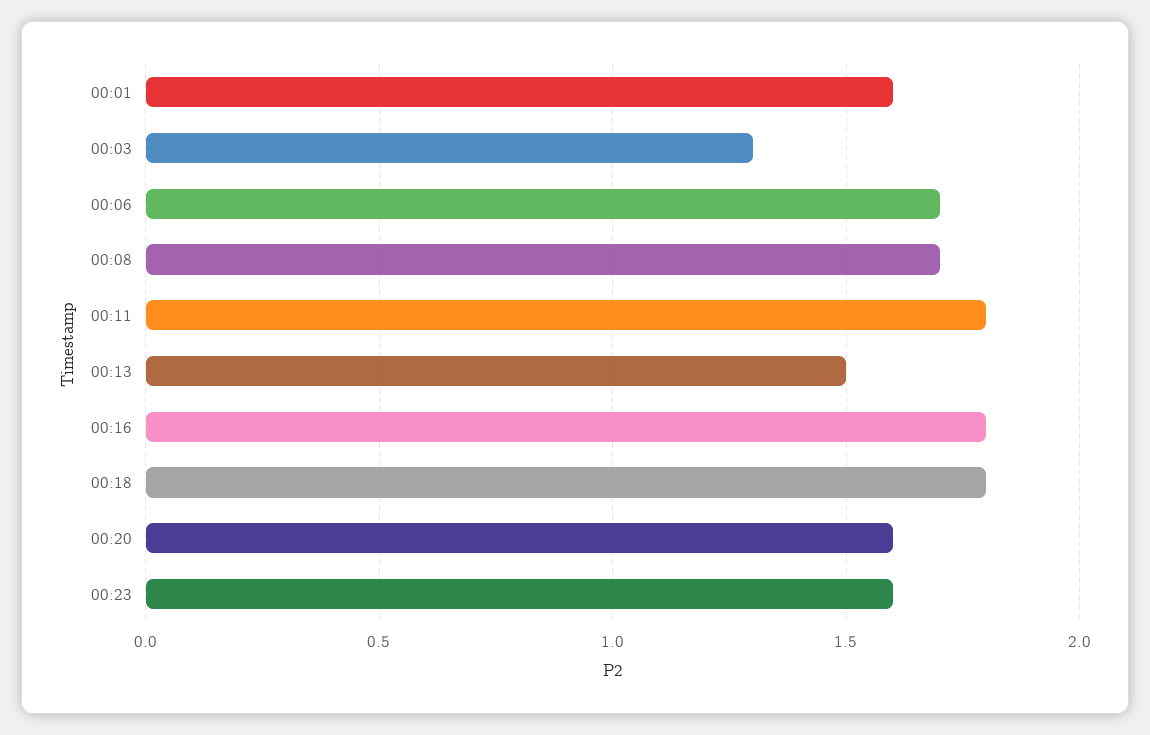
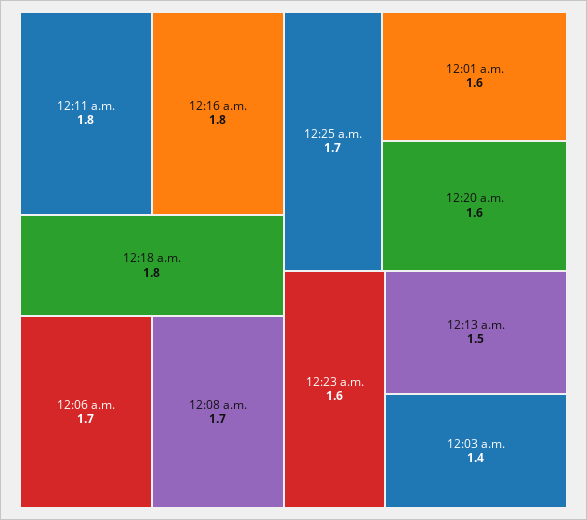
00:03: 1.3 -> 1.4
12:25 a.m.: none -> 1.7

